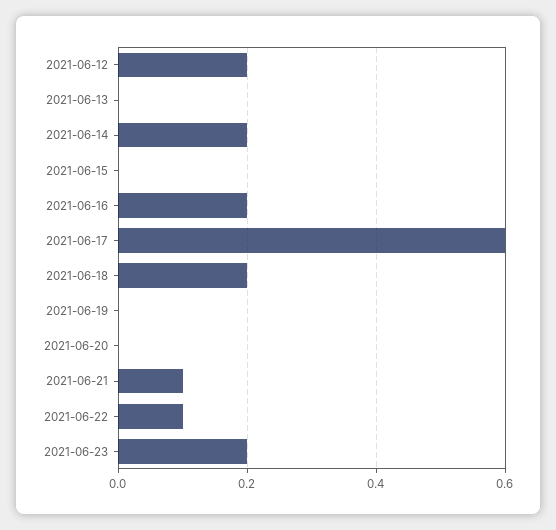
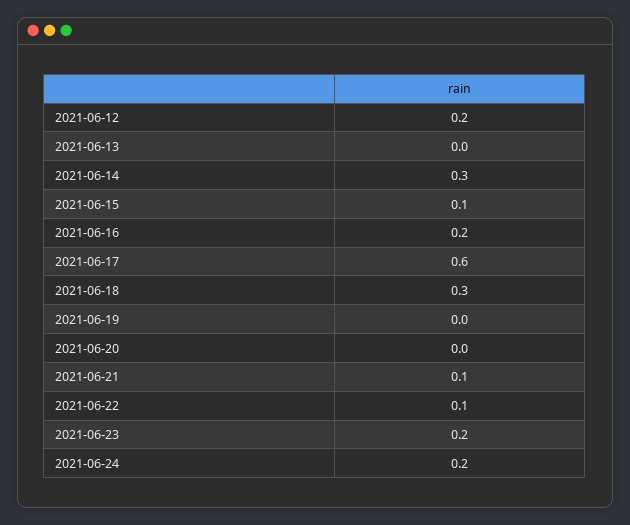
2021-06-14: 0.2 -> 0.3
2021-06-15: 0 -> 0.1
2021-06-18: 0.2 -> 0.3
2021-06-24: none -> 0.2

